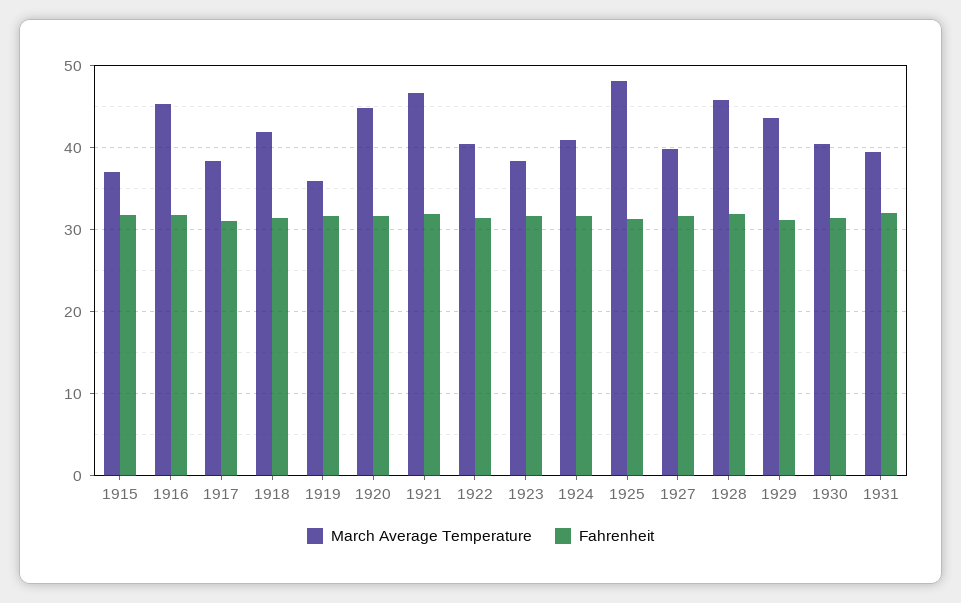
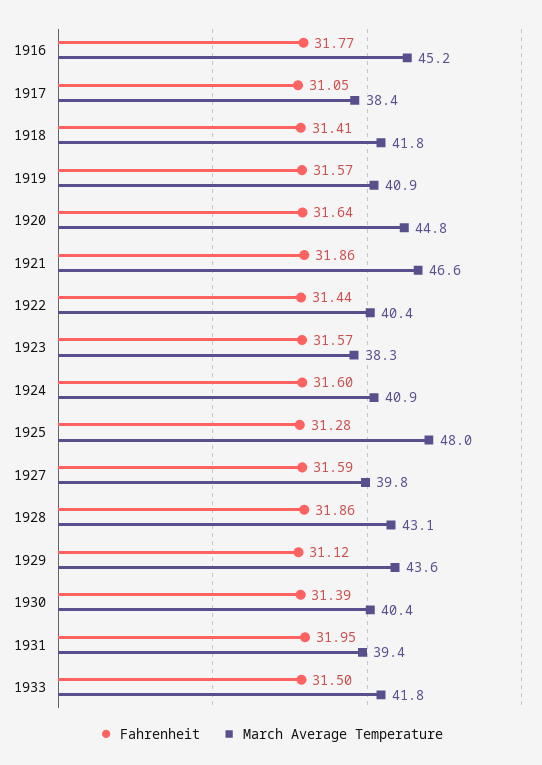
March Average Temperature, 1915: 37 -> none
Fahrenheit, 1915: 32 -> none
March Average Temperature, 1919: 36 -> 40.9
March Average Temperature, 1928: 46 -> 43.1
Fahrenheit, 1933: none -> 31.5
March Average Temperature, 1933: none -> 41.8

